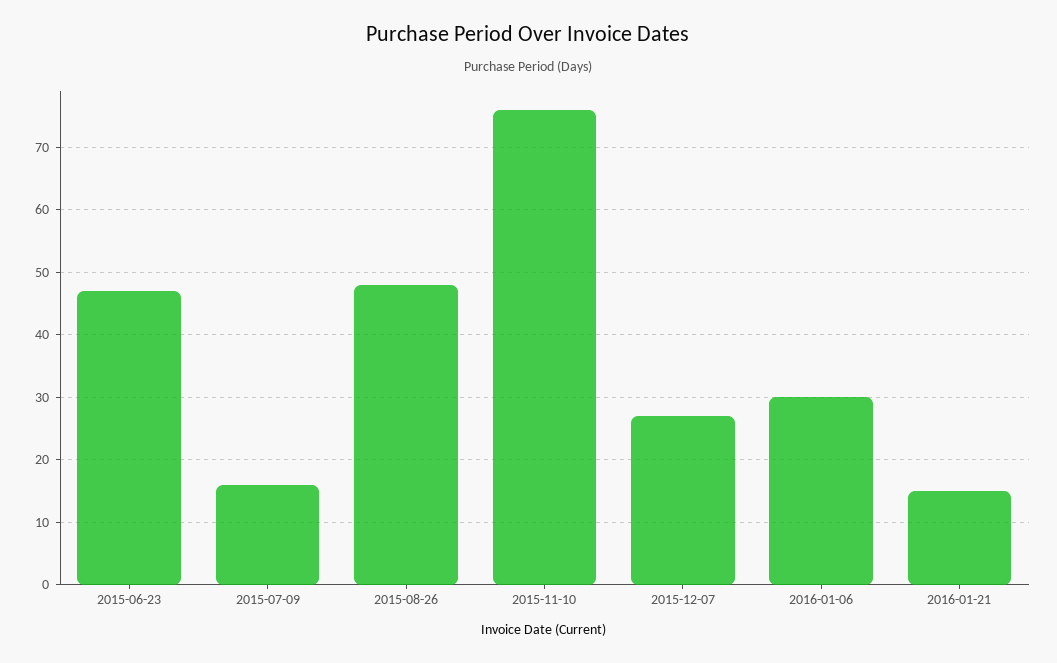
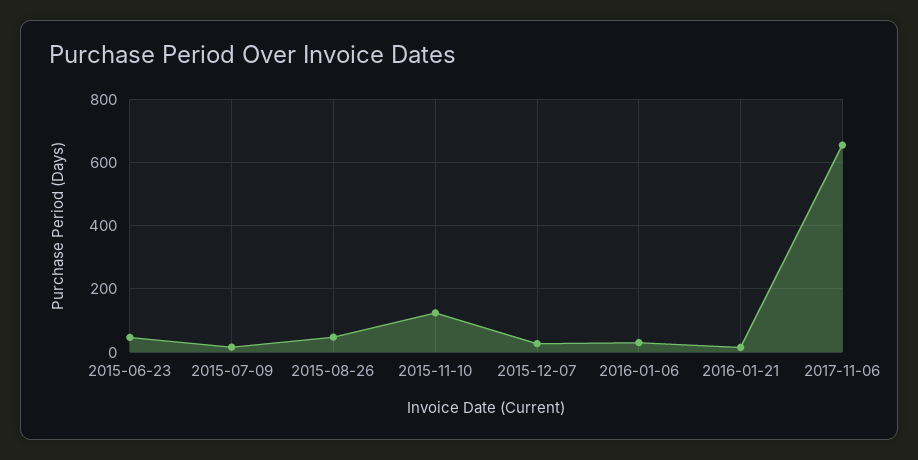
2015-11-10: 76 -> 120
2017-11-06: none -> 660

